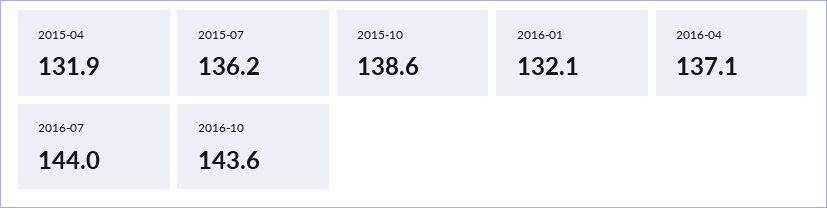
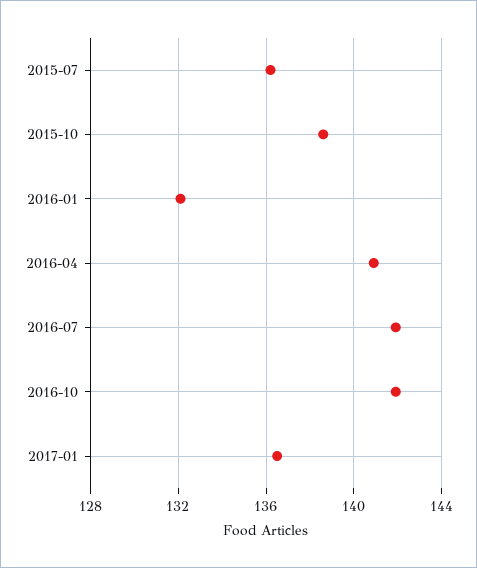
2015-04: 131.9 -> none
2016-04: 137.1 -> 141
2016-07: 144 -> 142
2016-10: 143.6 -> 142
2017-01: none -> 136.5

